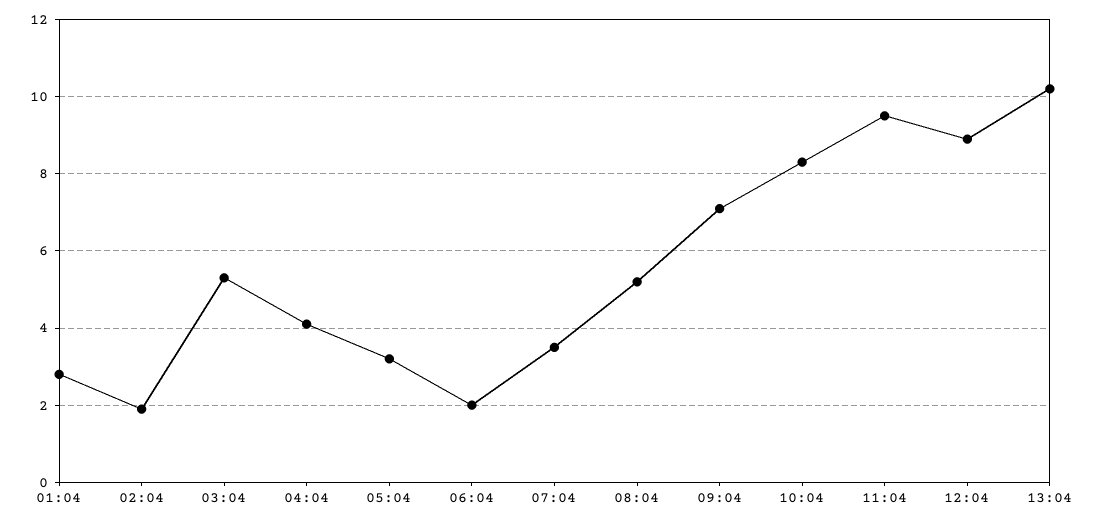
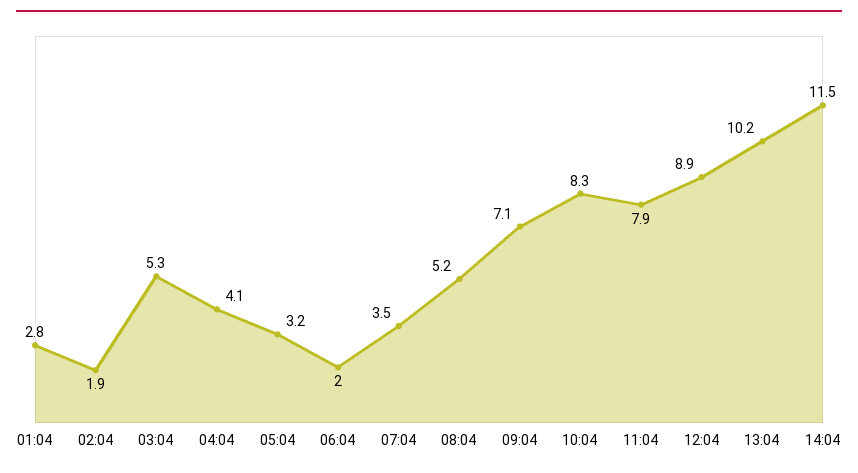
11:04: 9.5 -> 7.9
14:04: none -> 11.5

